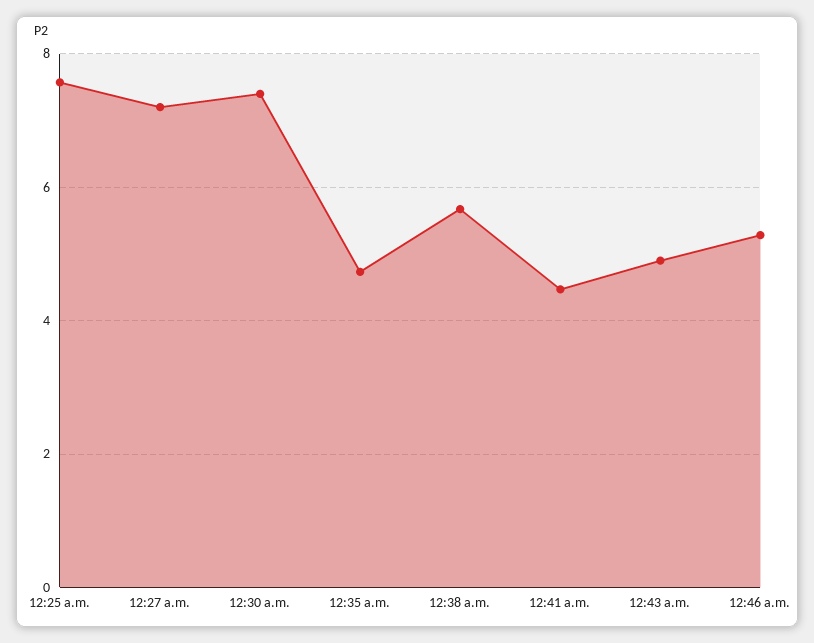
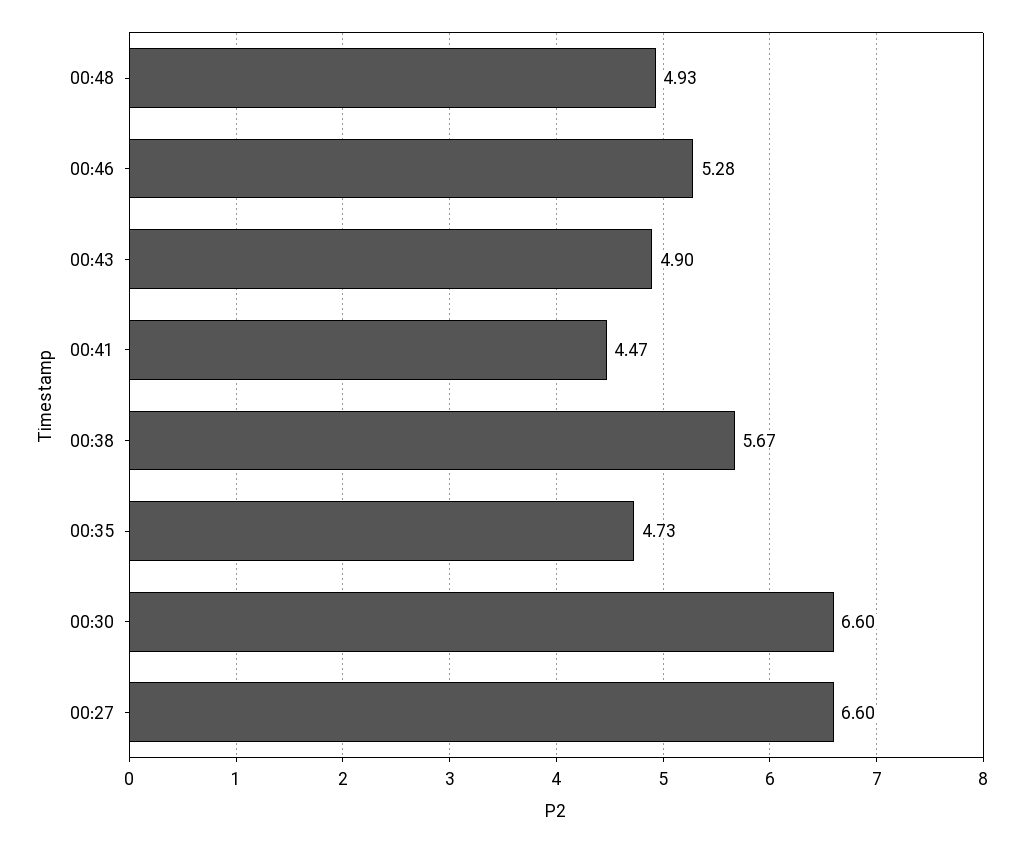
12:25 a.m.: 7.6 -> none
12:27 a.m.: 7.2 -> 6.6
12:30 a.m.: 7.4 -> 6.6
00:48: none -> 4.93

